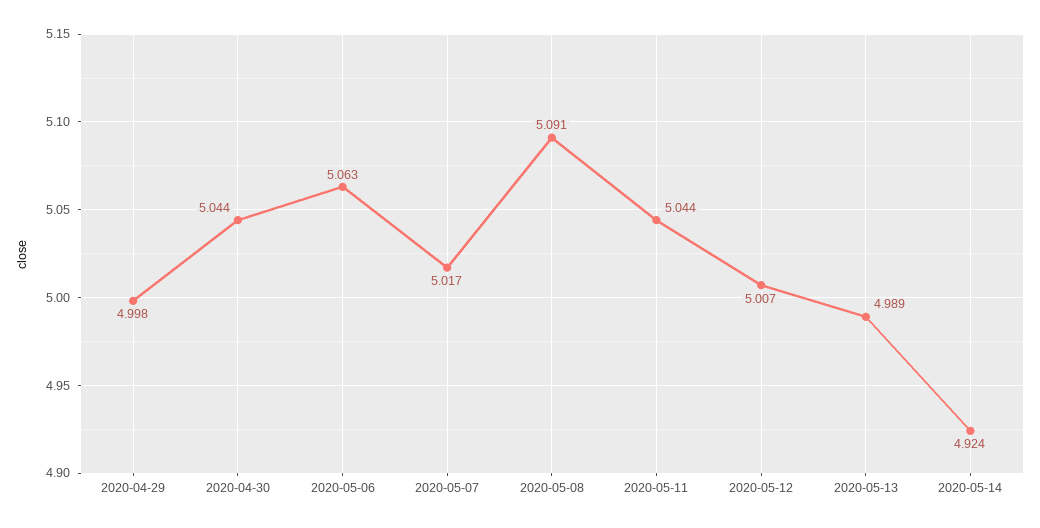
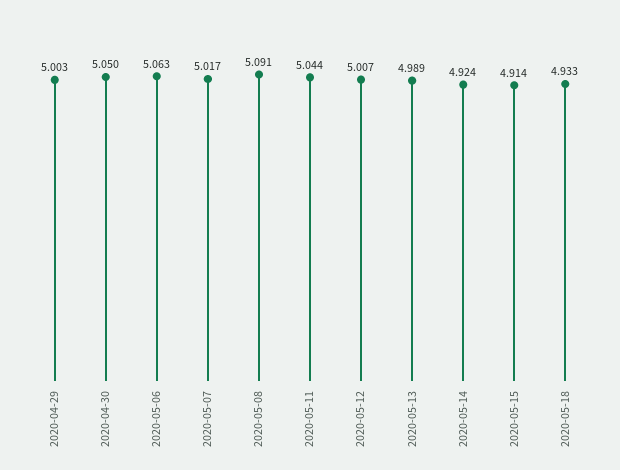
2020-04-29: 4.998 -> 5.003
2020-04-30: 5.044 -> 5.05
2020-05-15: none -> 4.914
2020-05-18: none -> 4.933

